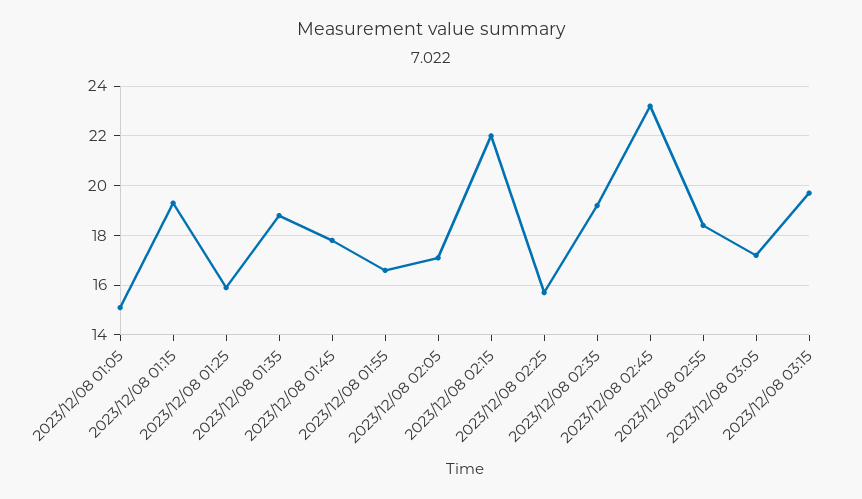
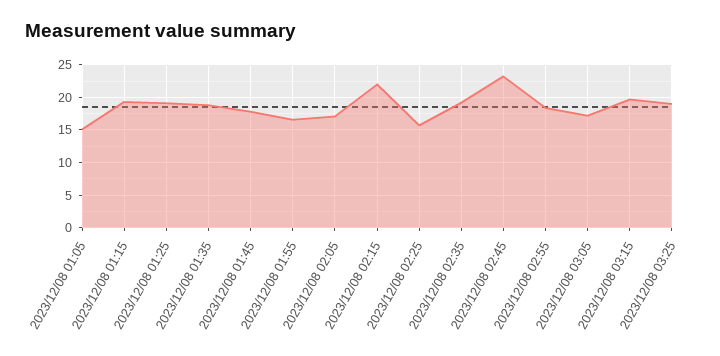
2023/12/08 01:25: 16 -> 19
2023/12/08 03:25: none -> 19

